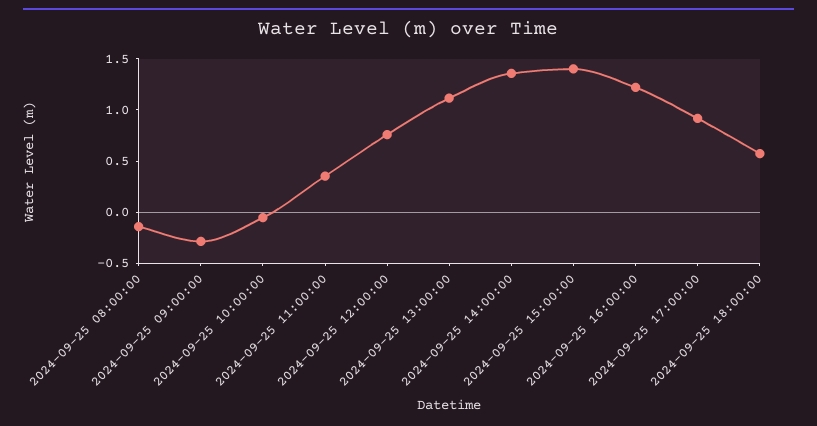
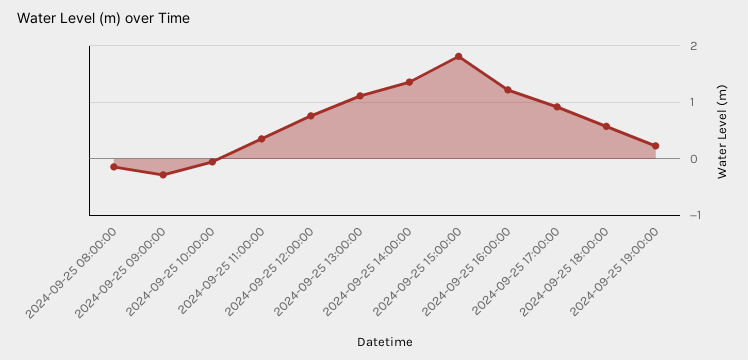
2024-09-25 15:00:00: 1.4 -> 1.8
2024-09-25 19:00:00: none -> 0.2

